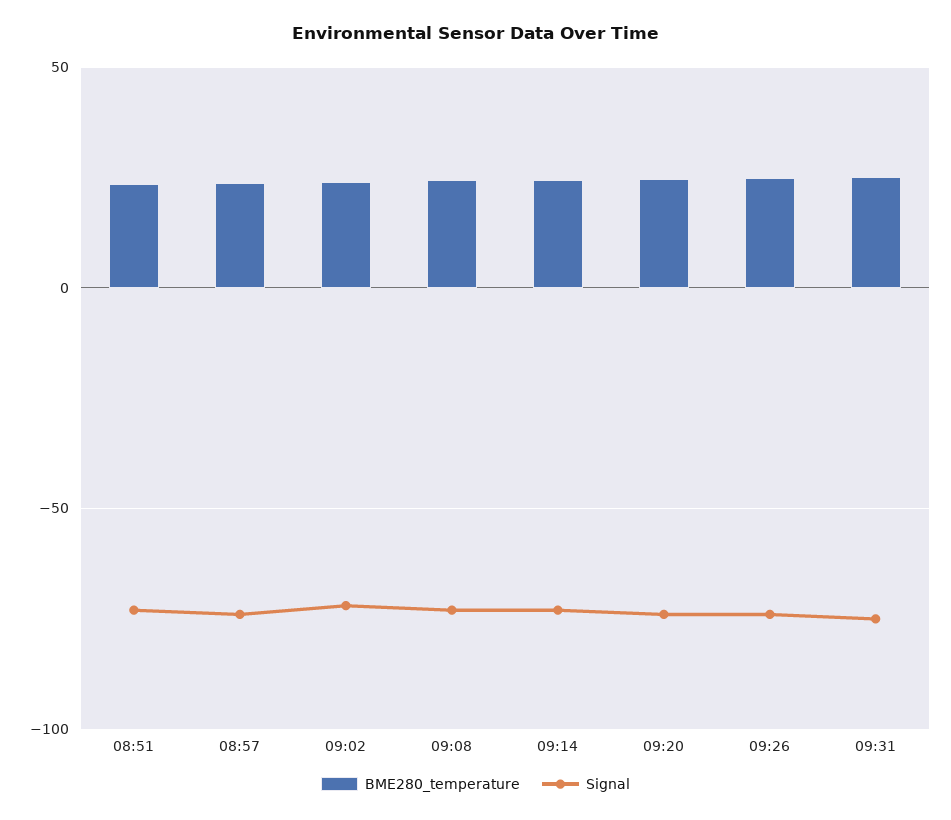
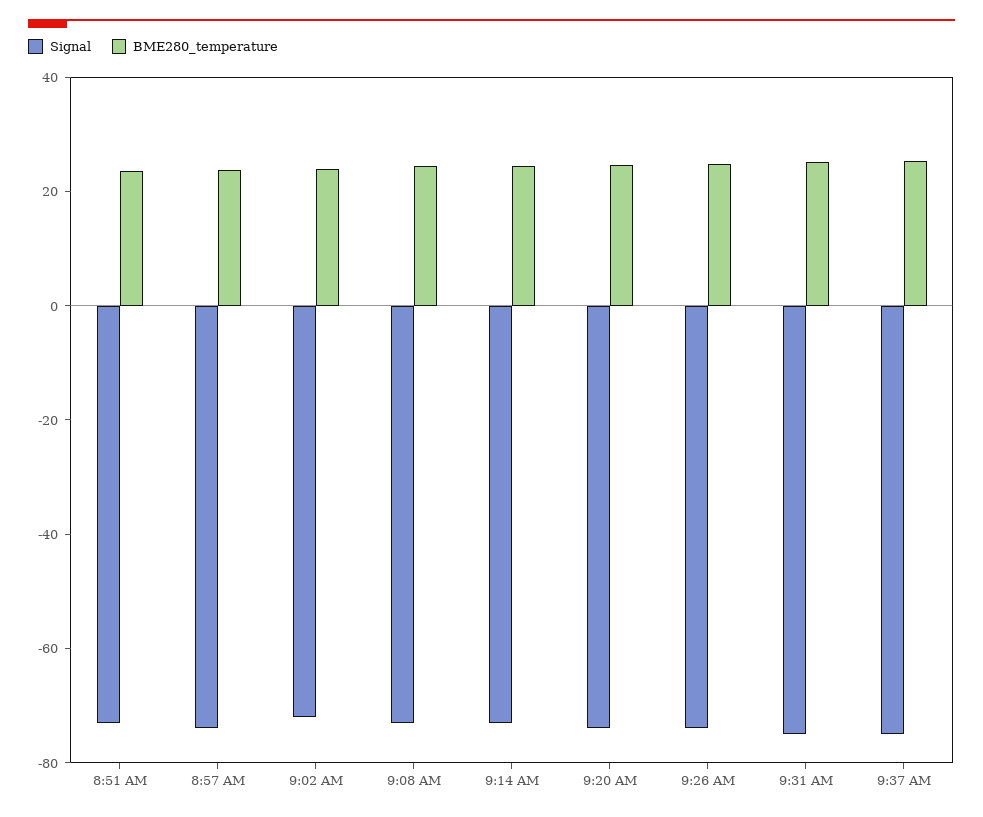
Signal, 9:37 AM: none -> -75
BME280_temperature, 9:37 AM: none -> 25

